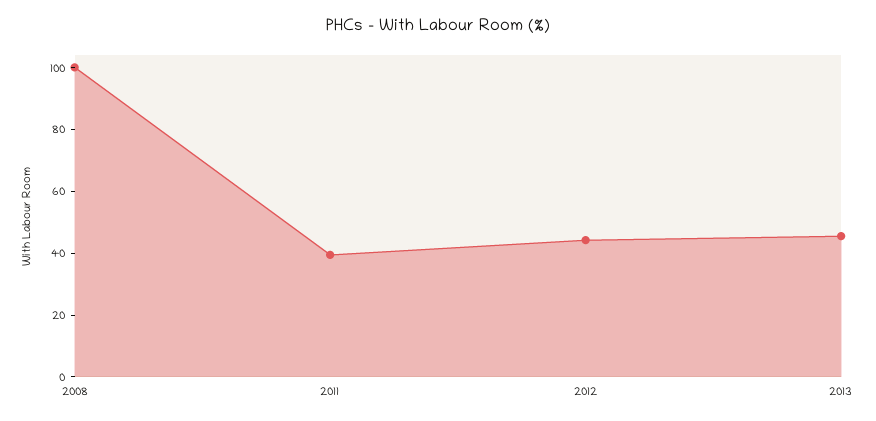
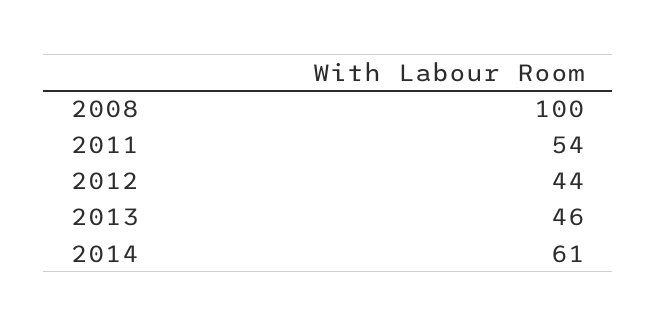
2011: 40 -> 54
2014: none -> 61

